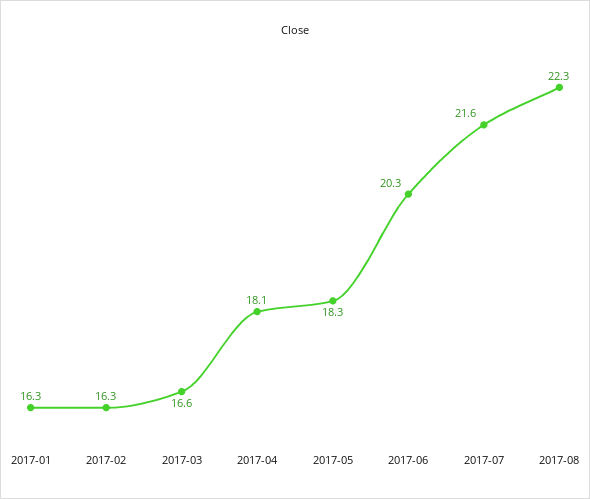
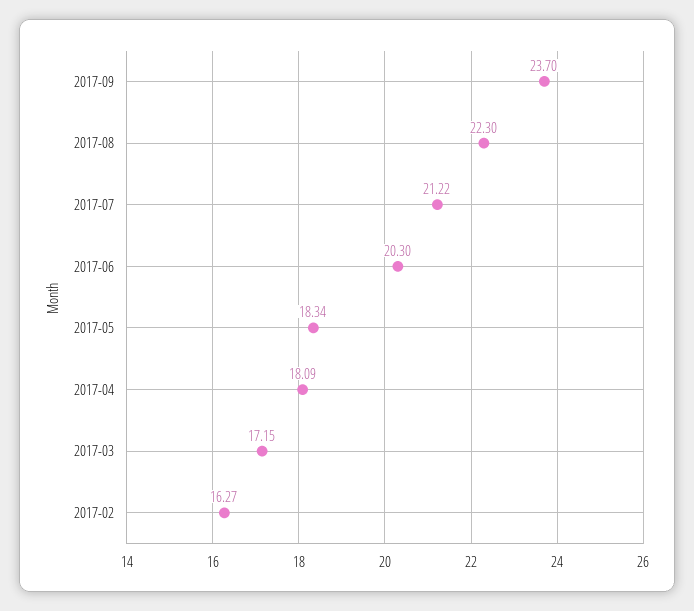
2017-01: 16.3 -> none
2017-03: 16.6 -> 17.15
2017-07: 21.6 -> 21.22
2017-09: none -> 23.7

